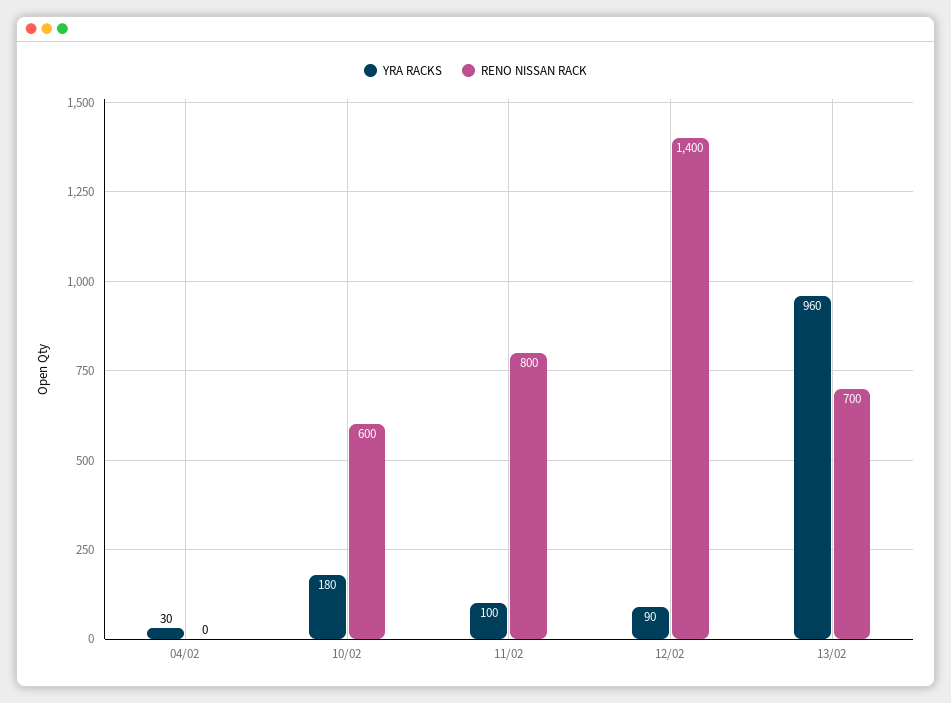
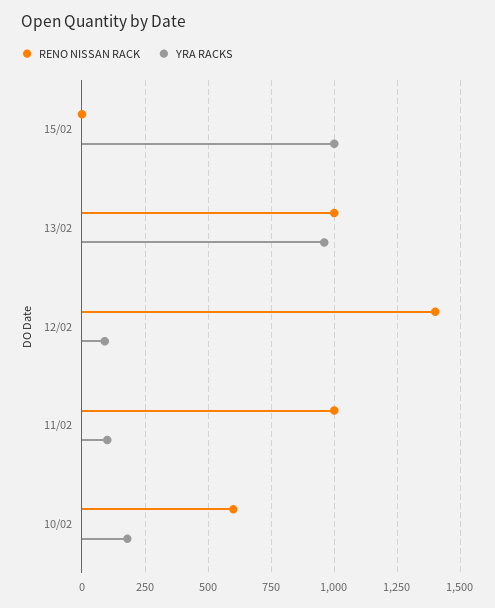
YRA RACKS, 04/02: 30 -> none
RENO NISSAN RACK, 04/02: 0 -> none
RENO NISSAN RACK, 11/02: 800 -> 1000
RENO NISSAN RACK, 13/02: 700 -> 1000
RENO NISSAN RACK, 15/02: none -> 0
YRA RACKS, 15/02: none -> 1000

